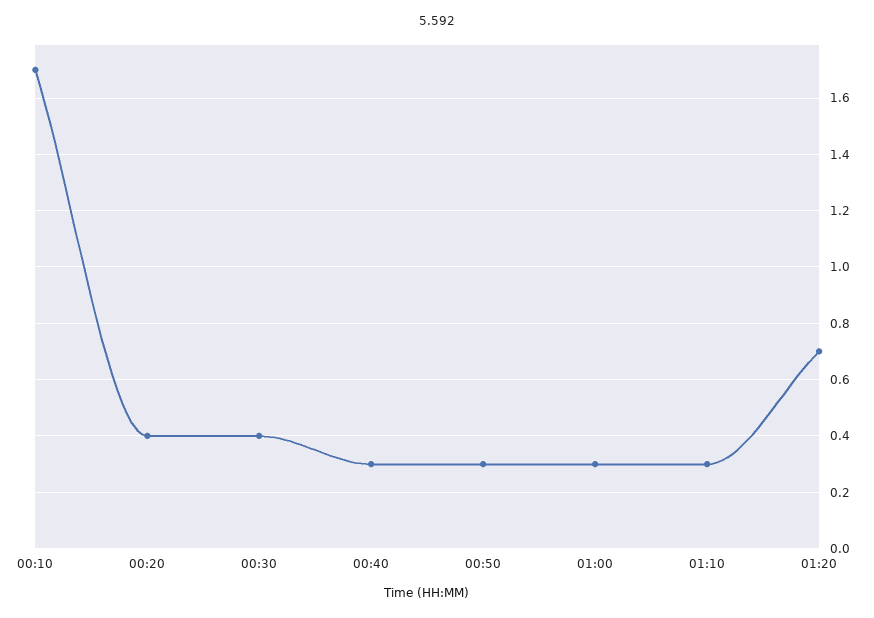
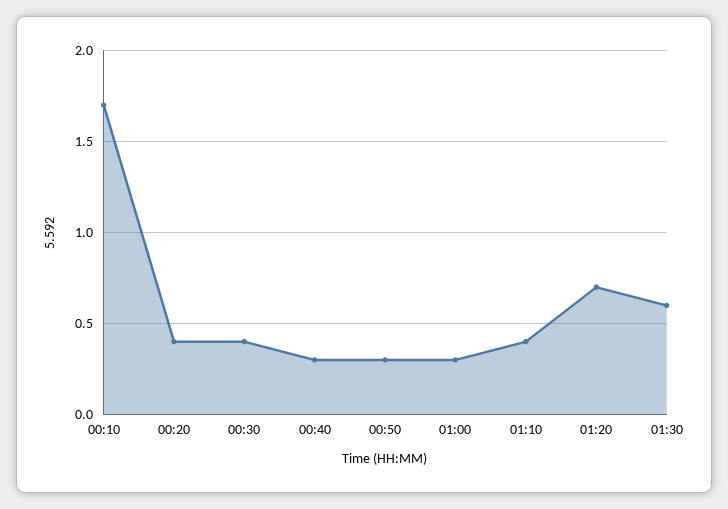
01:10: 0.3 -> 0.4
01:30: none -> 0.6

